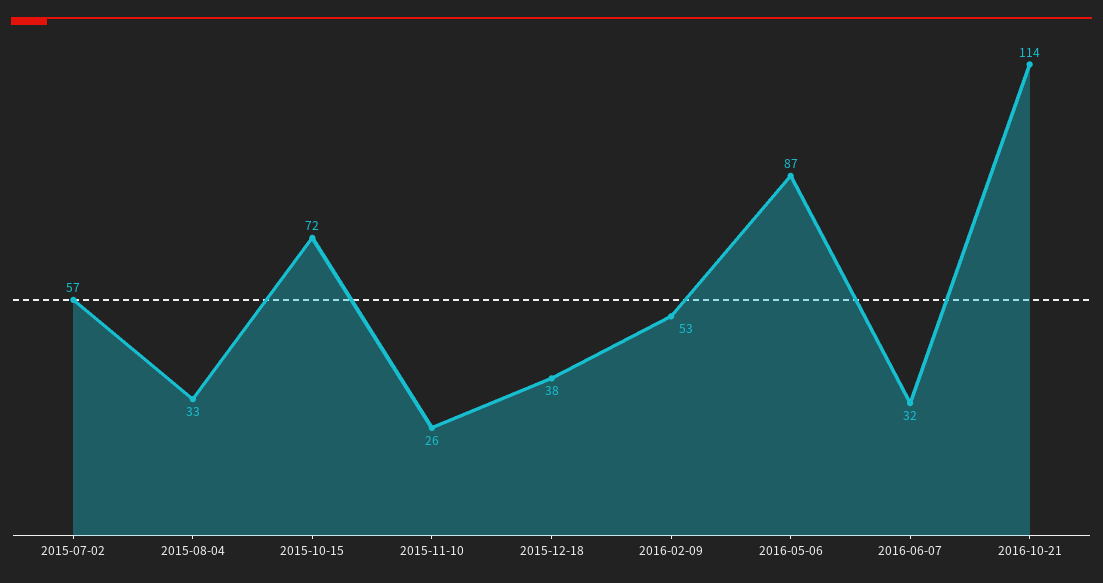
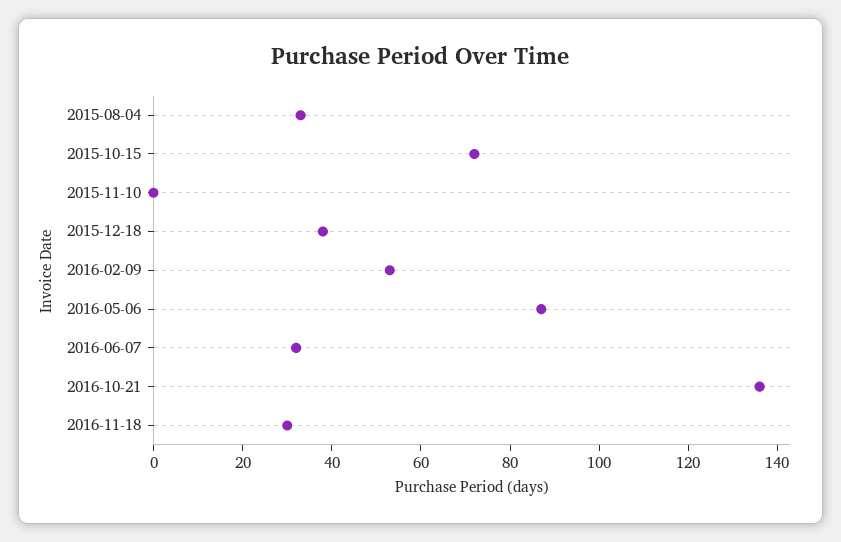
2015-07-02: 57 -> none
2015-11-10: 26 -> 0
2016-10-21: 114 -> 135
2016-11-18: none -> 30

